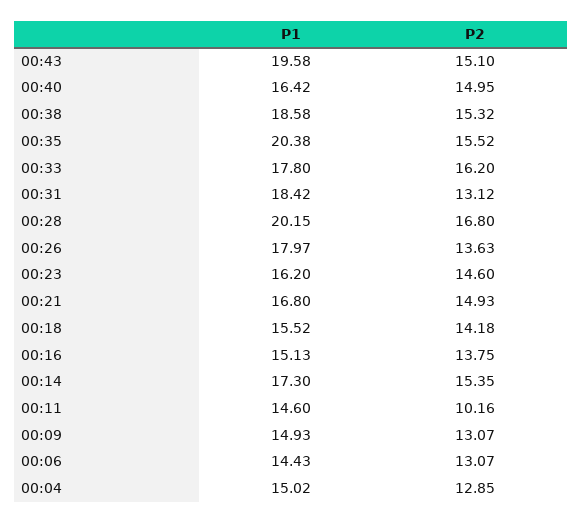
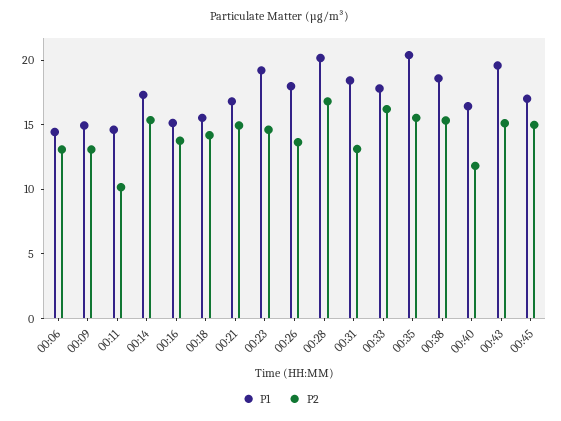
P2, 00:40: 14.95 -> 12
P1, 00:23: 16.2 -> 19
P1, 00:04: 15.02 -> none
P2, 00:04: 12.85 -> none
P1, 00:45: none -> 17
P2, 00:45: none -> 15

